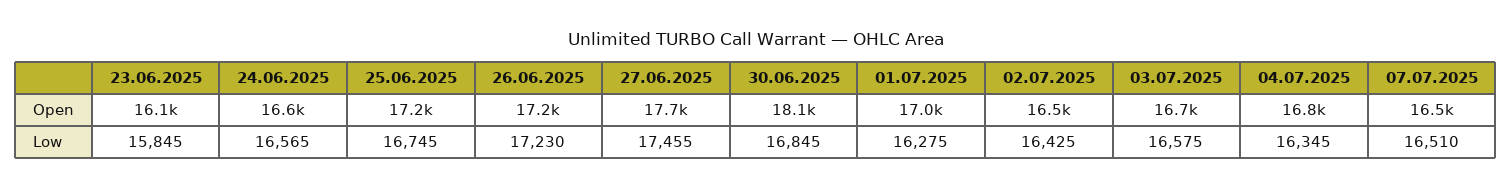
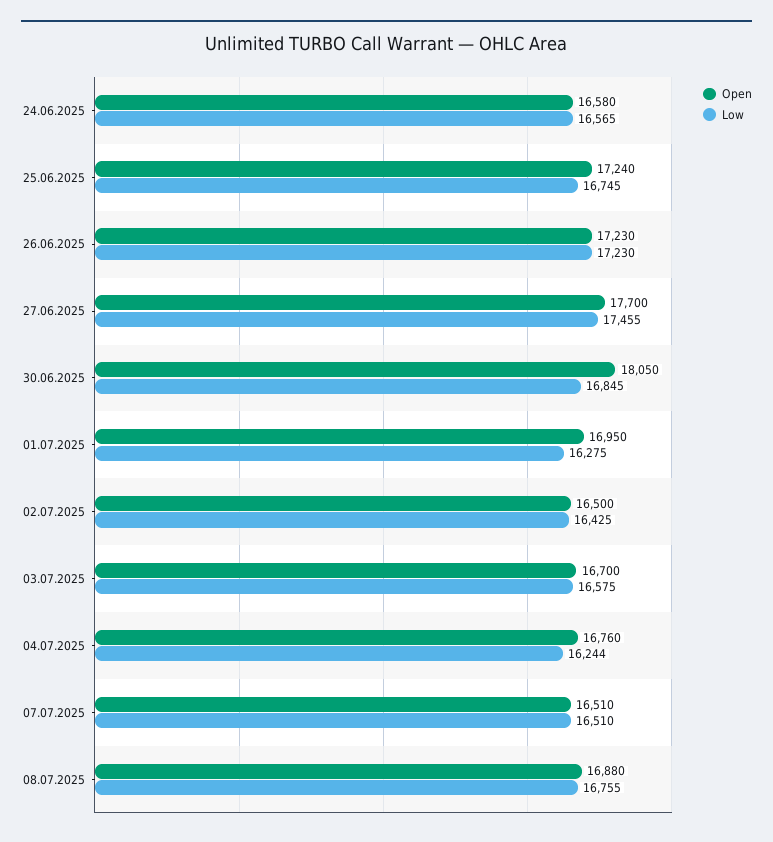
Open, 23.06.2025: 16100 -> none
Low, 23.06.2025: 15845 -> none
Low, 04.07.2025: 16345 -> 16244
Open, 08.07.2025: none -> 16880
Low, 08.07.2025: none -> 16755

